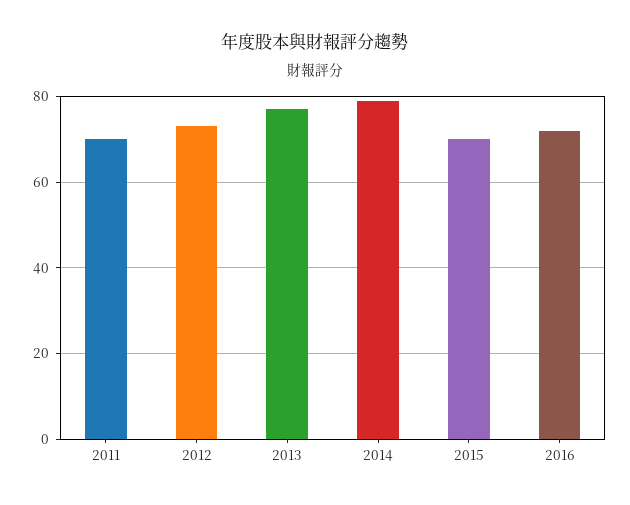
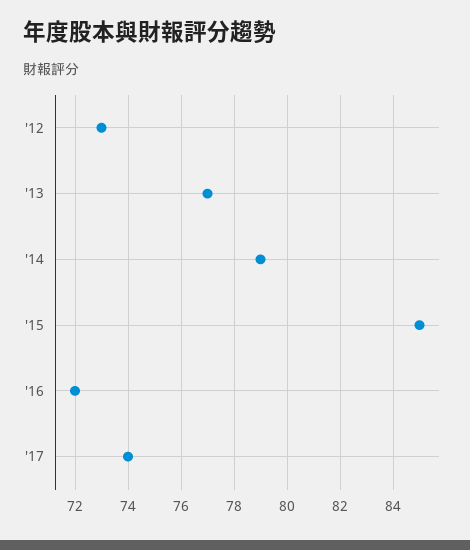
2011: 70 -> none
2015: 70 -> 85
'17: none -> 74

